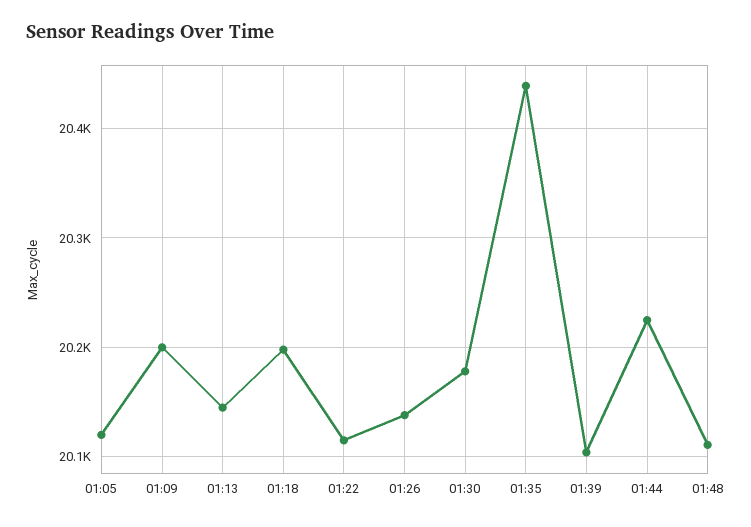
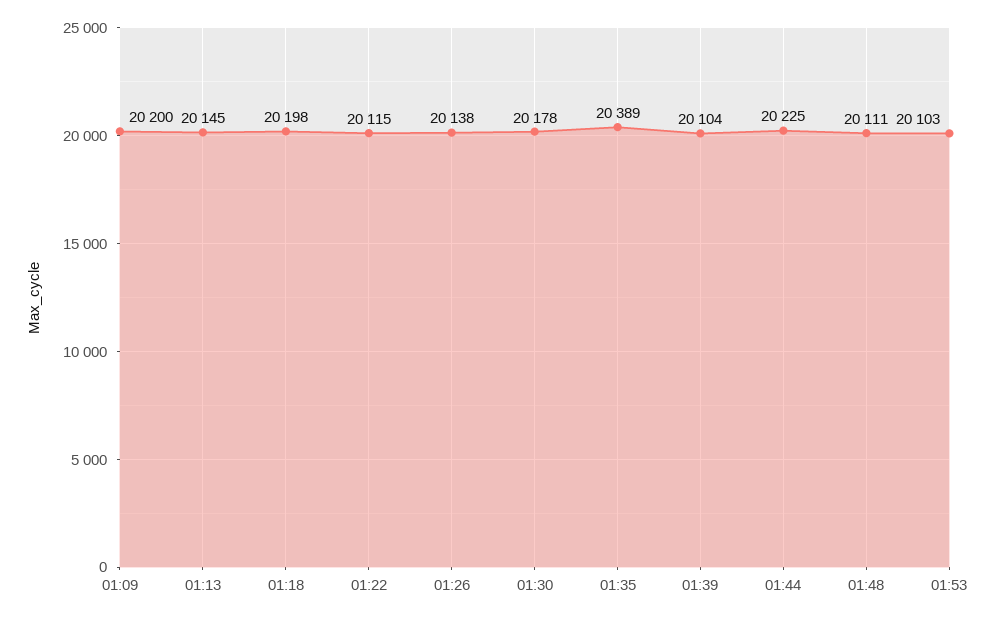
01:05: 20120 -> none
01:35: 20440 -> 20389
01:53: none -> 20103

